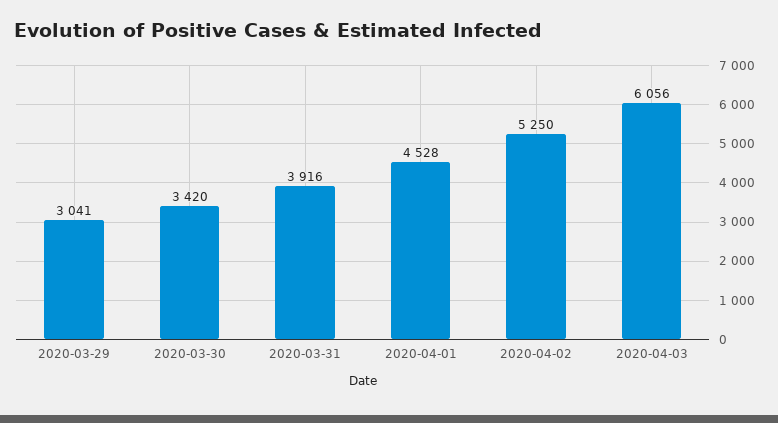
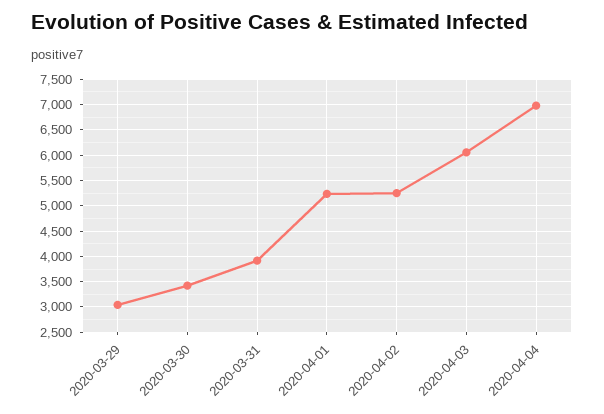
2020-04-01: 4528 -> 5250
2020-04-04: none -> 7000

